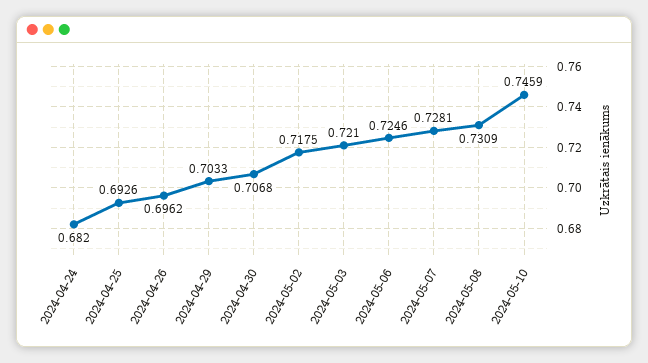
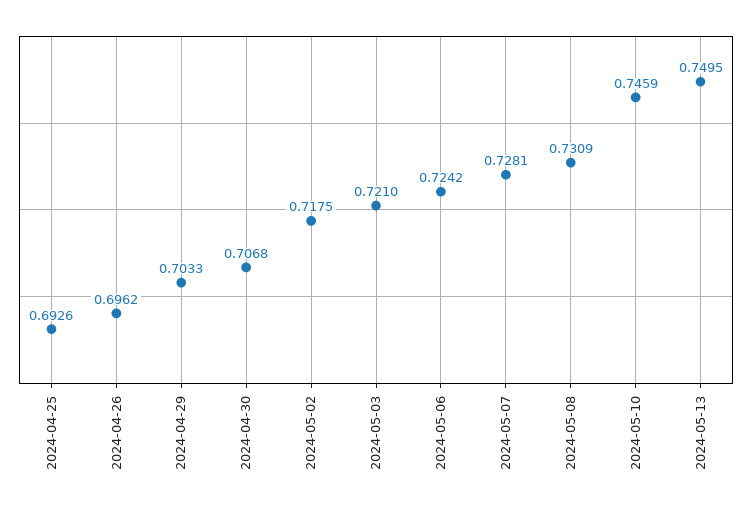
2024-04-24: 0.682 -> none
2024-05-06: 0.7246 -> 0.7242
2024-05-13: none -> 0.7495

